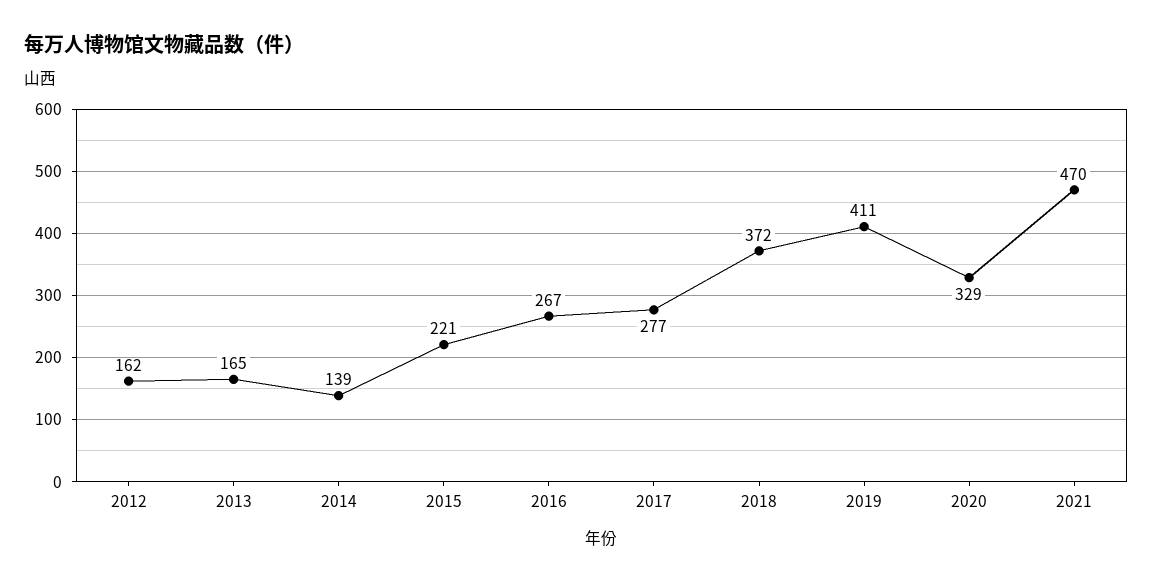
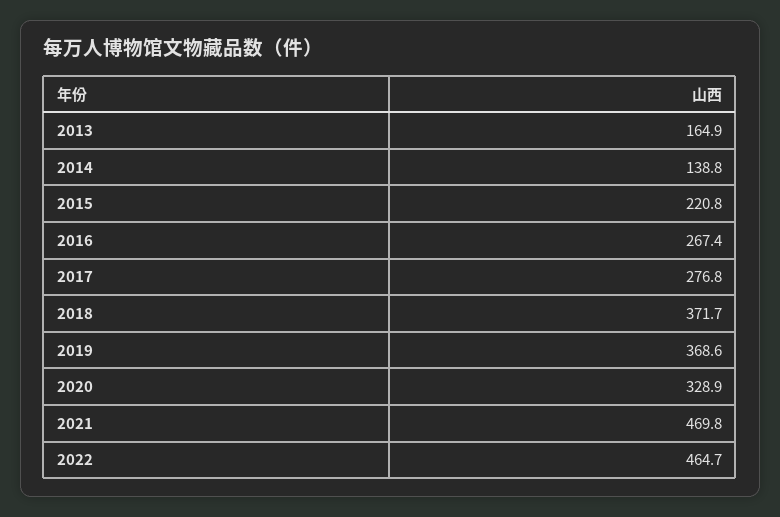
2012: 162 -> none
2019: 411 -> 368.6
2022: none -> 464.7

